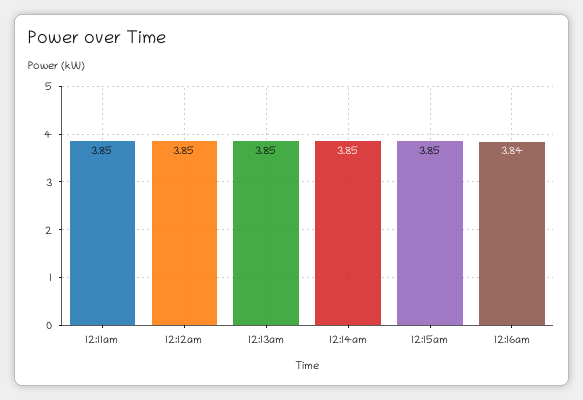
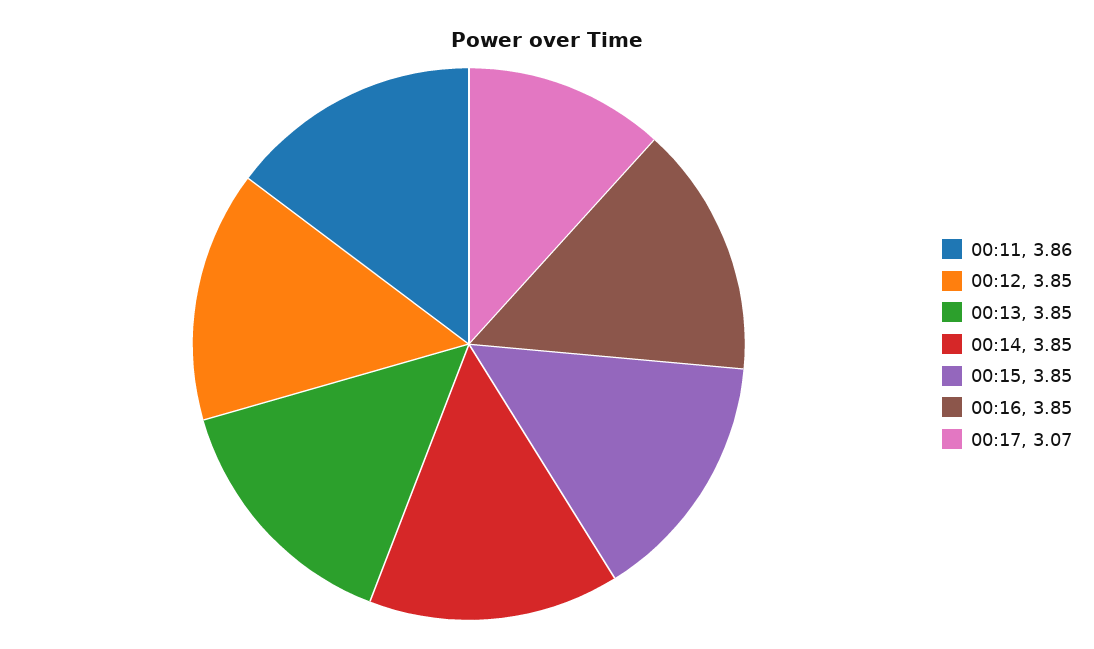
12:11am: 3.85 -> 3.86
12:16am: 3.84 -> 3.85
00:17: none -> 3.07

